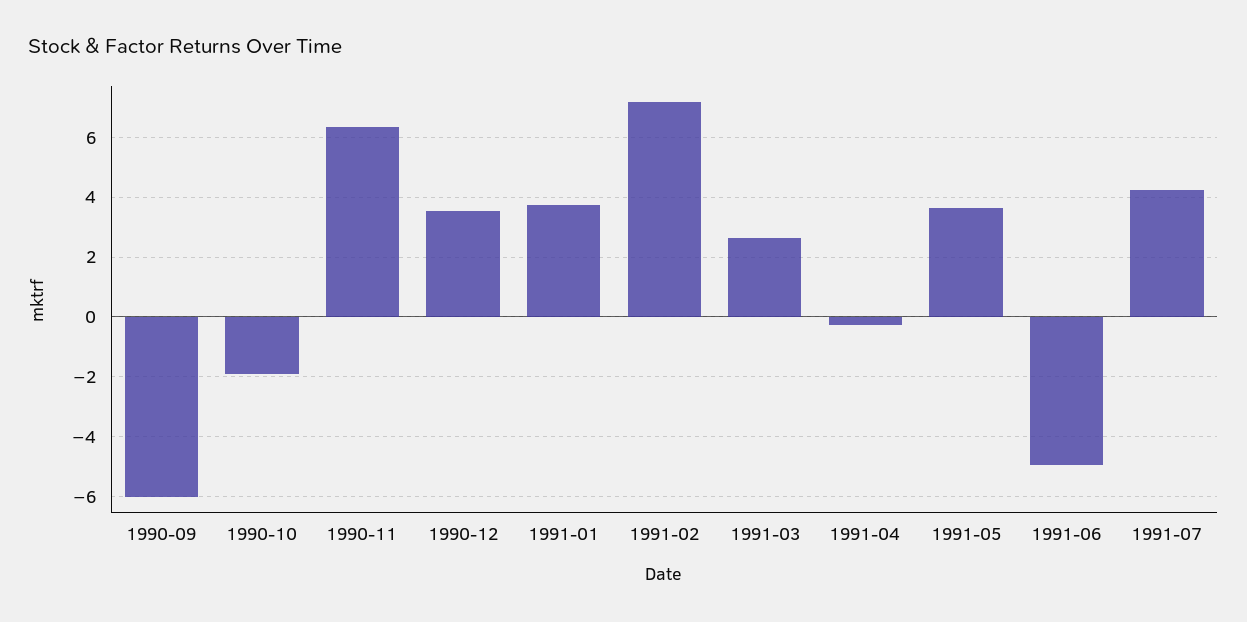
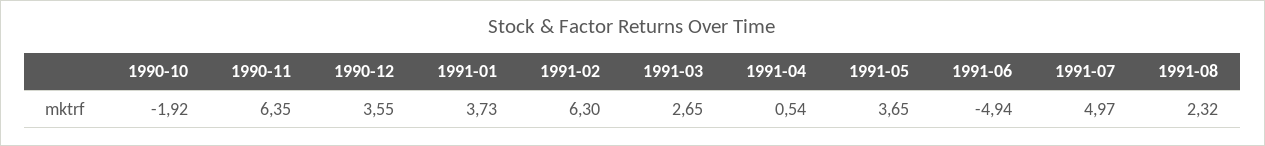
1990-09: -6 -> none
1991-02: 7.25 -> 6.3
1991-04: -0.25 -> 0.54
1991-07: 4.25 -> 4.97
1991-08: none -> 2.32

